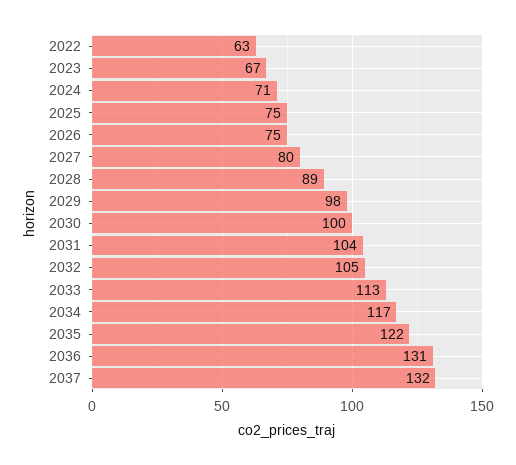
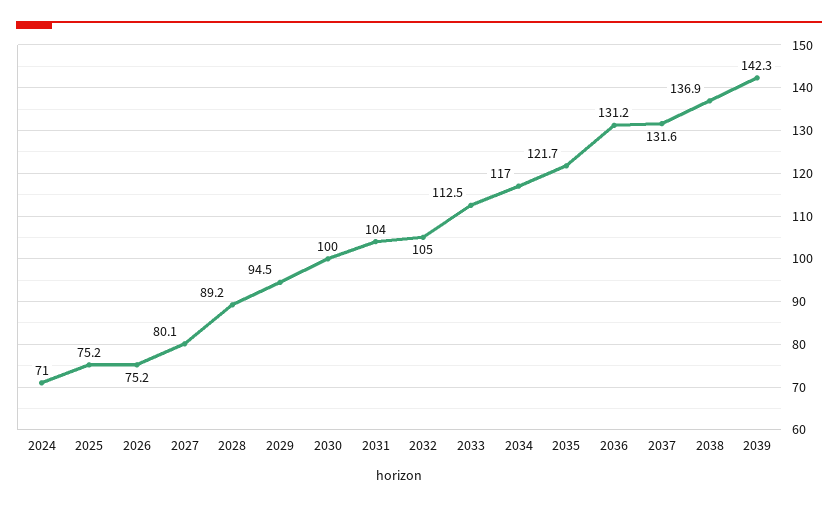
2022: 63 -> none
2023: 67 -> none
2029: 98 -> 94.5
2038: none -> 136.9
2039: none -> 142.3

